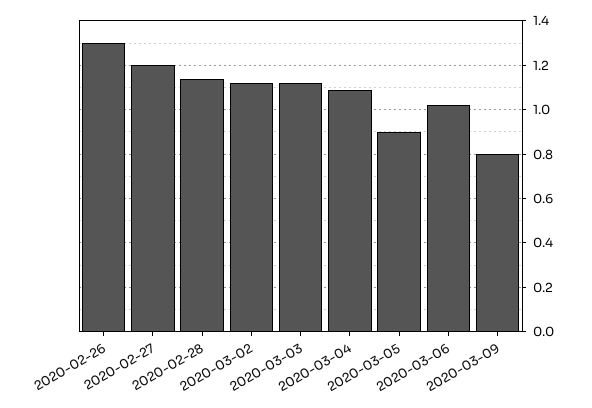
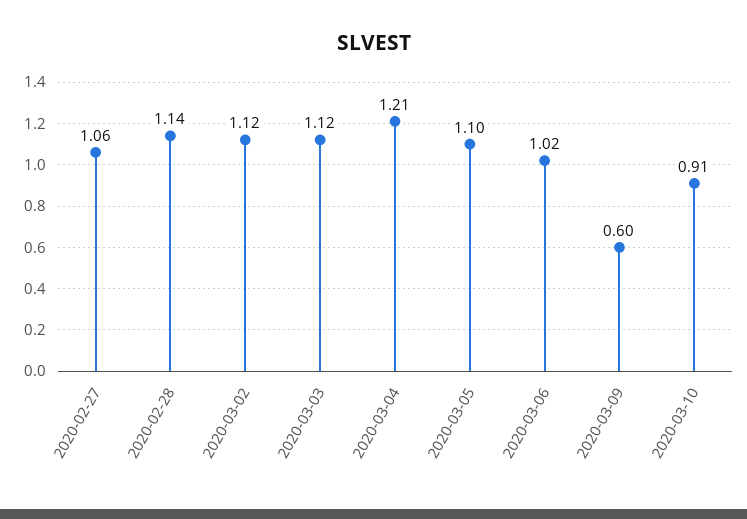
2020-02-26: 1.3 -> none
2020-02-27: 1.2 -> 1.06
2020-03-04: 1.1 -> 1.21
2020-03-05: 0.9 -> 1.1
2020-03-09: 0.8 -> 0.6
2020-03-10: none -> 0.91

